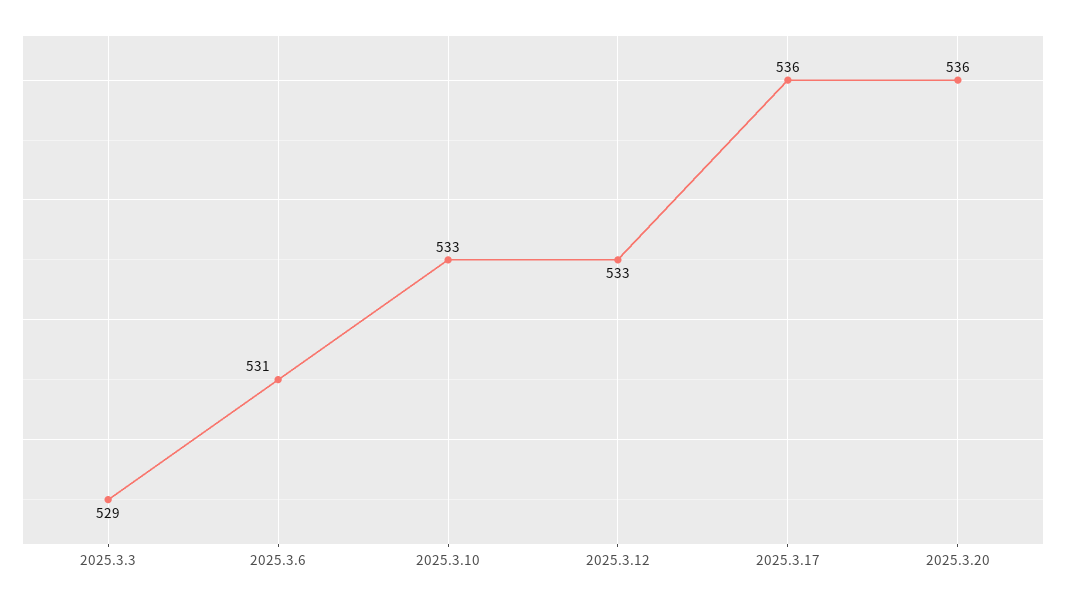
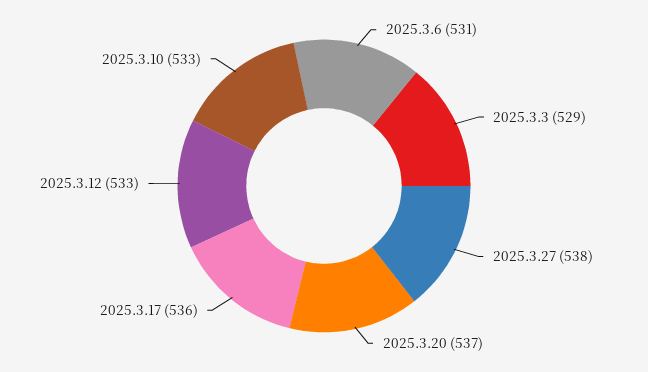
2025.3.20: 536 -> 537
2025.3.27: none -> 538

